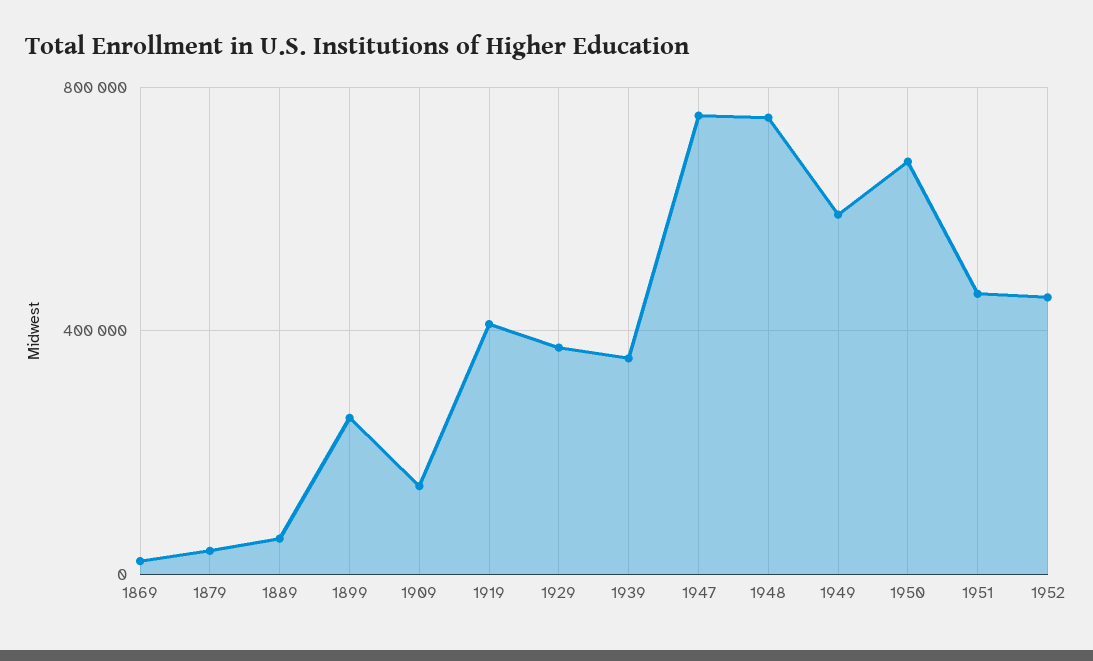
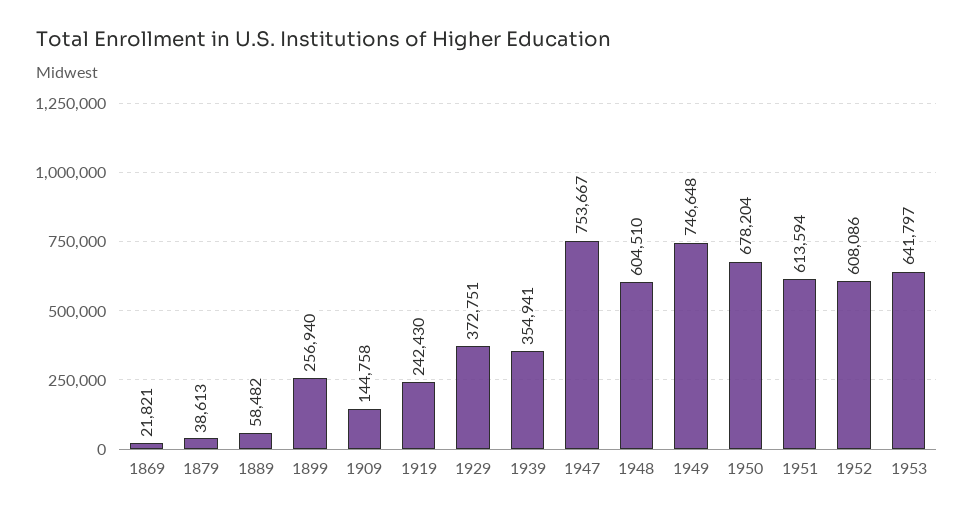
1919: 400000 -> 242430
1948: 750000 -> 604510
1949: 600000 -> 746648
1951: 450000 -> 613594
1952: 450000 -> 608086
1953: none -> 641797

